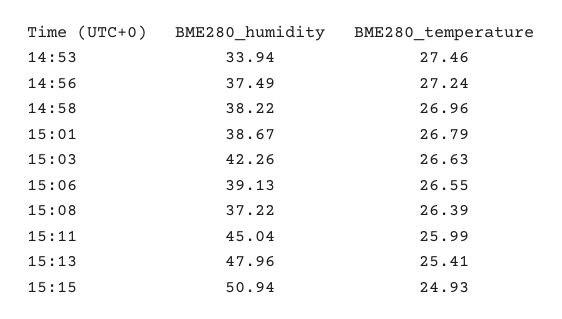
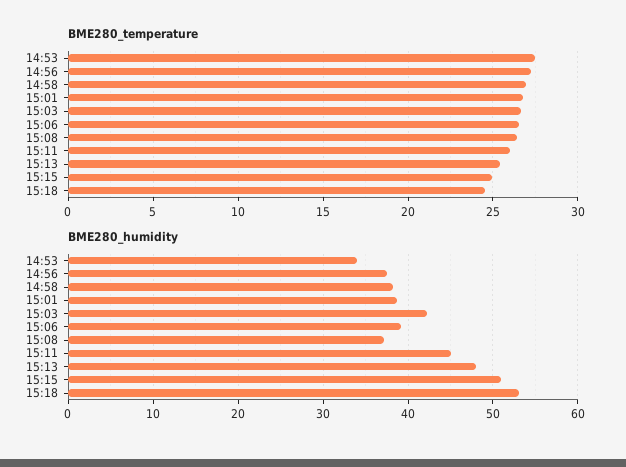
BME280_temperature, 15:18: none -> 24.5
BME280_humidity, 15:18: none -> 53

